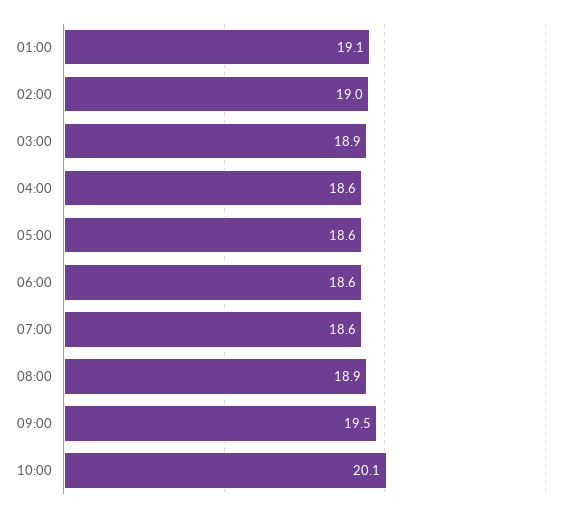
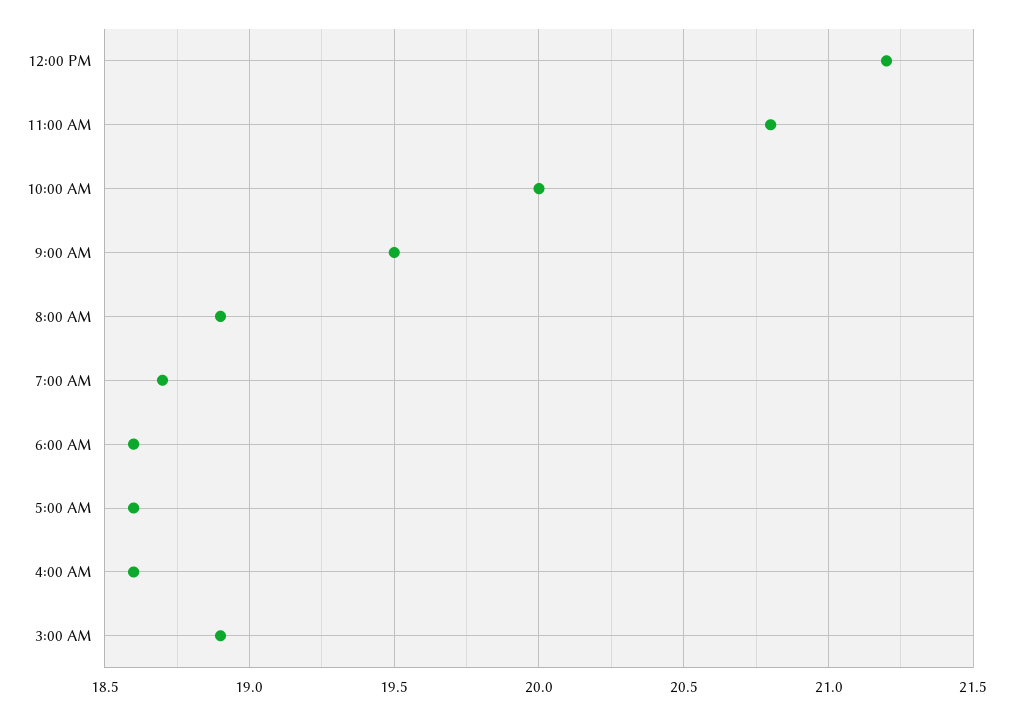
01:00: 19.1 -> none
02:00: 19 -> none
07:00: 18.6 -> 18.7
10:00: 20.1 -> 20
12:00 PM: none -> 21.2
11:00 AM: none -> 20.8

